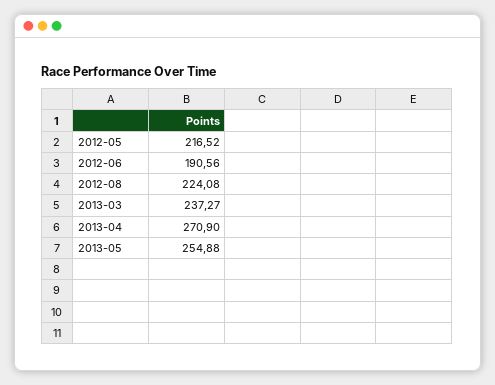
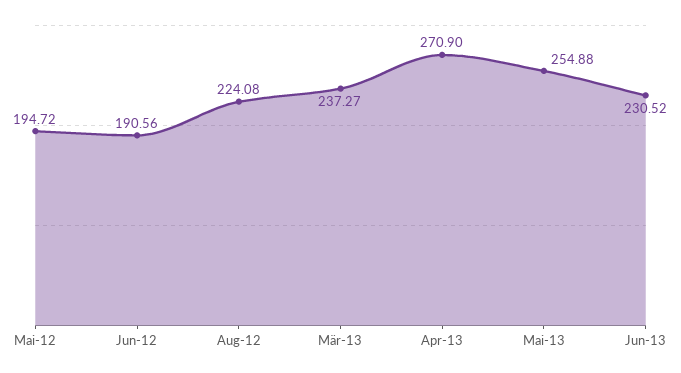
2012-05: 216.52 -> 194.72
Jun-13: none -> 230.52

